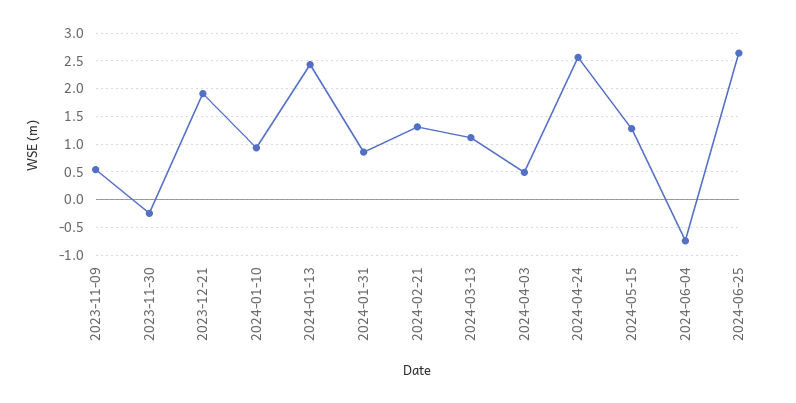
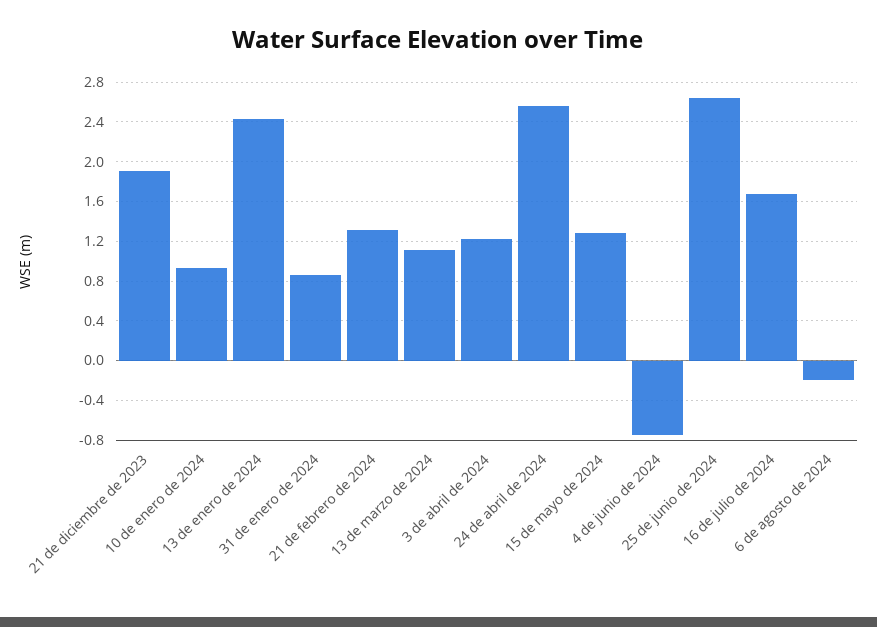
2023-11-09: 0.5 -> none
2023-11-30: -0.25 -> none
2024-04-03: 0.5 -> 1.2
16 de julio de 2024: none -> 1.7
6 de agosto de 2024: none -> -0.2

